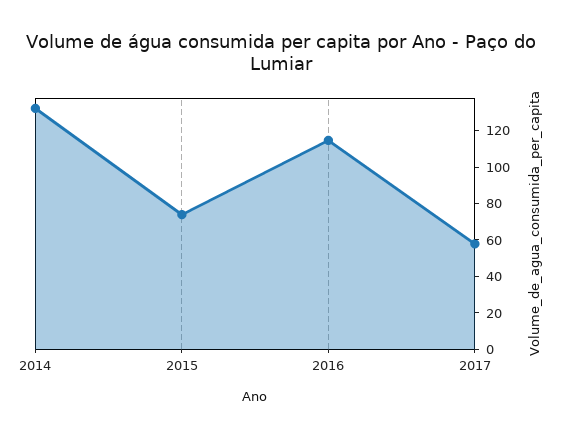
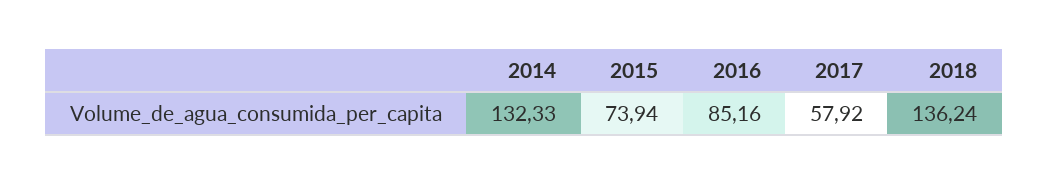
2016: 115 -> 85.16
2018: none -> 136.24

